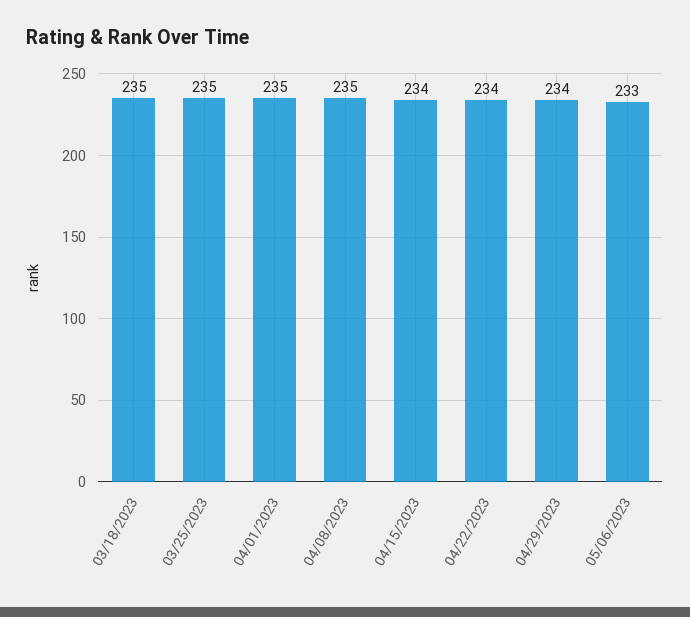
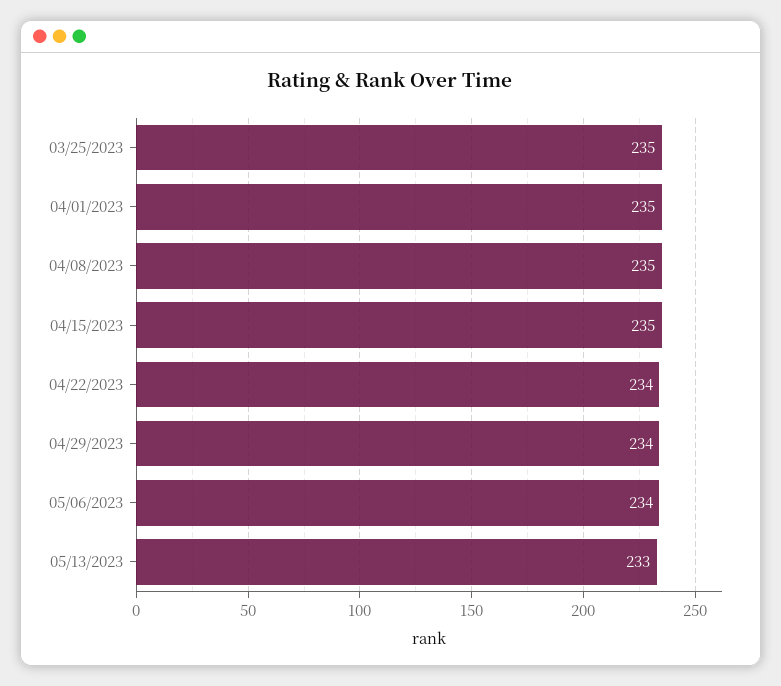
03/18/2023: 235 -> none
04/15/2023: 234 -> 235
05/06/2023: 233 -> 234
05/13/2023: none -> 233

